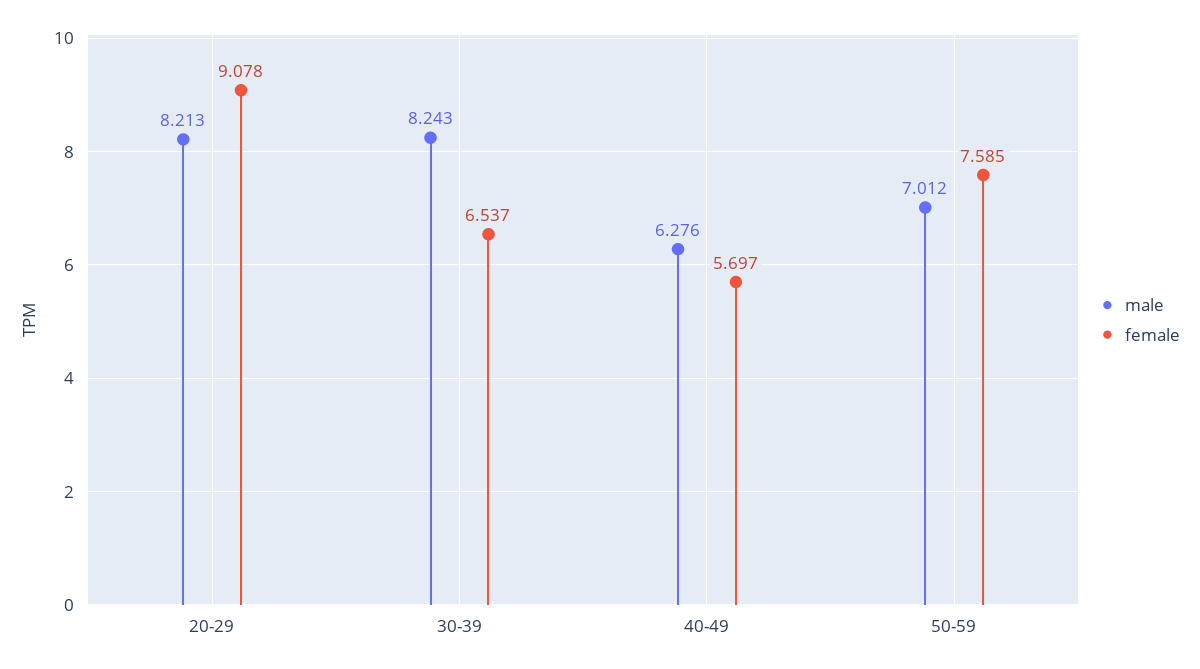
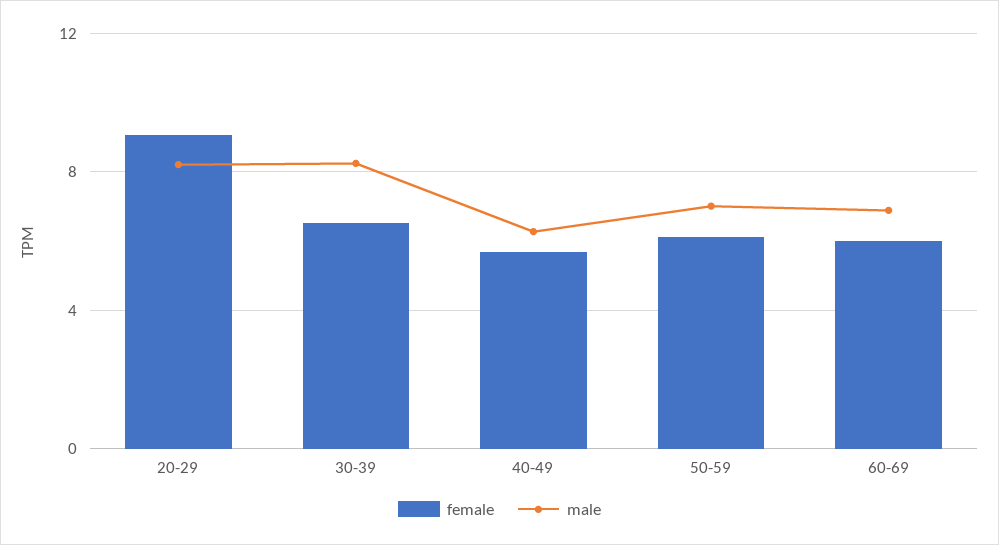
female, 50-59: 7.585 -> 6
female, 60-69: none -> 6
male, 60-69: none -> 7

